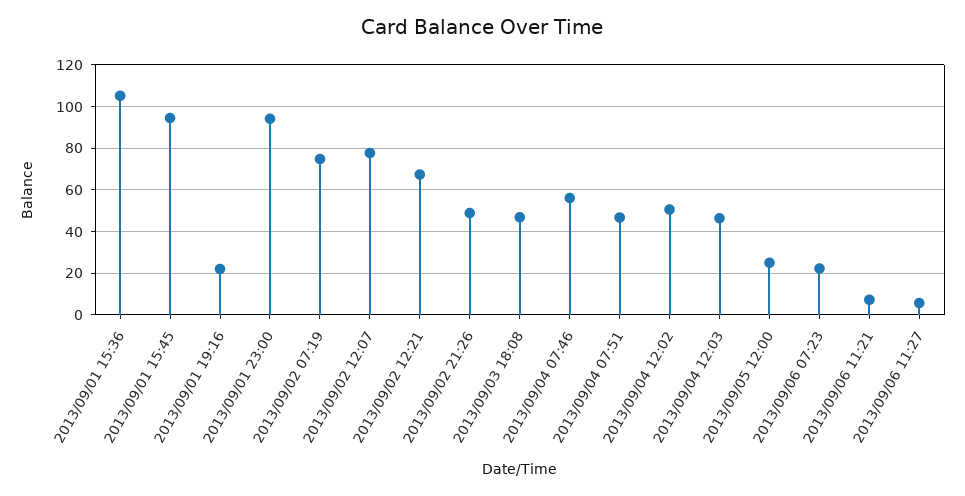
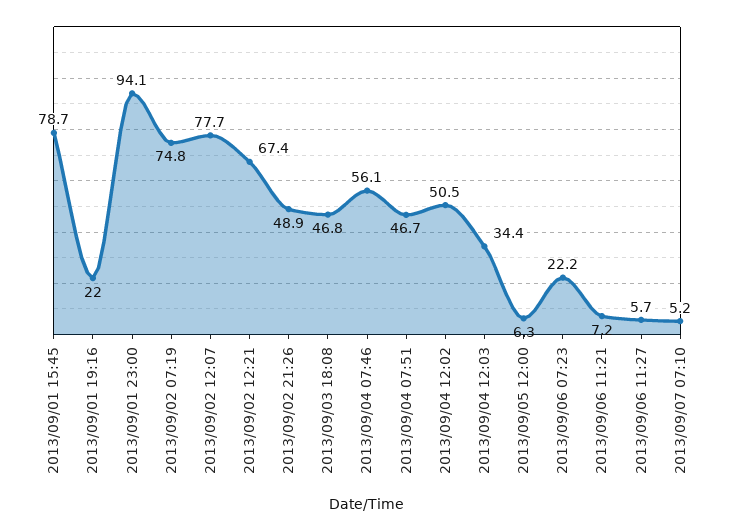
2013/09/01 15:36: 105 -> none
2013/09/01 15:45: 95 -> 78.7
2013/09/04 12:03: 45 -> 34.4
2013/09/05 12:00: 25 -> 6.3
2013/09/07 07:10: none -> 5.2

